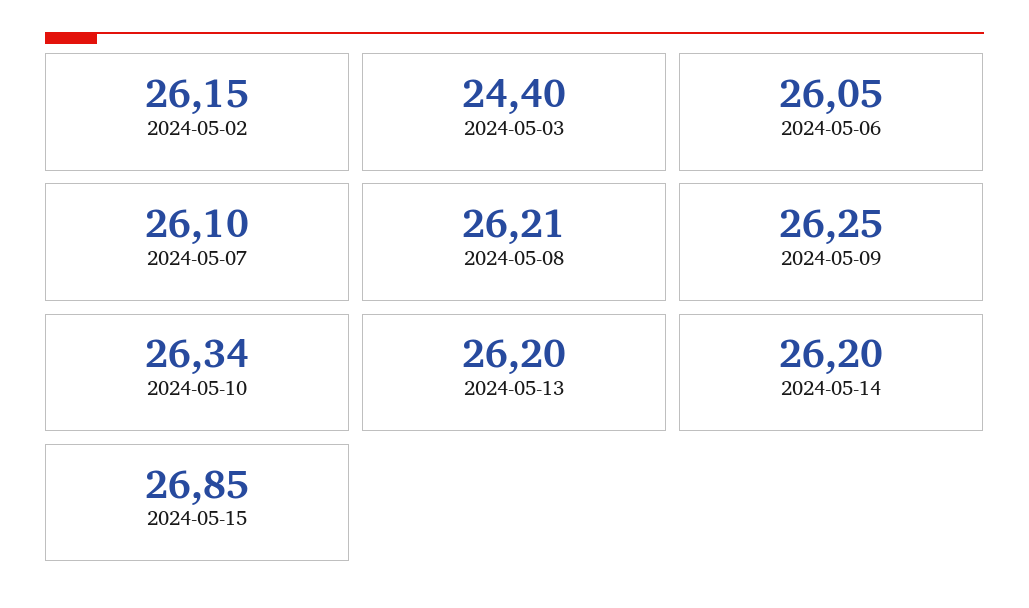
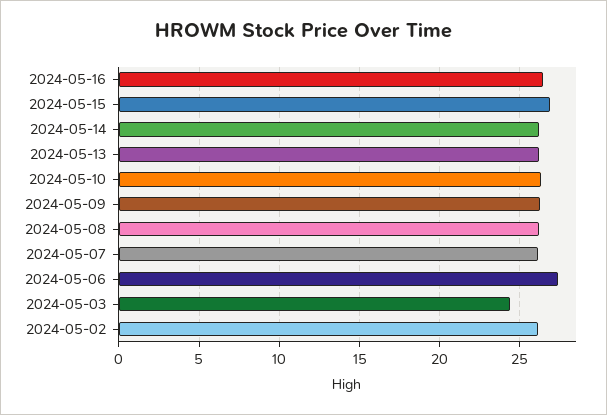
2024-05-06: 26.05 -> 27.5
2024-05-16: none -> 26.5

